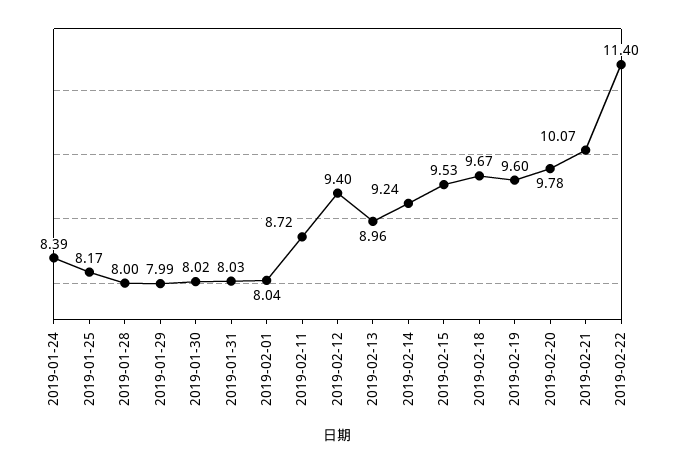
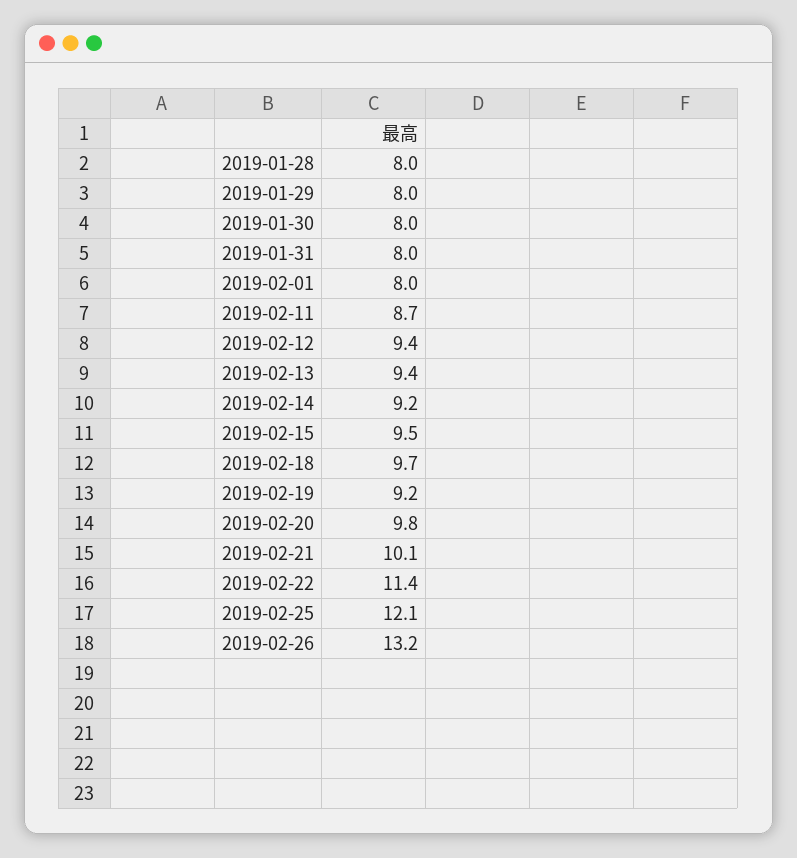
2019-01-24: 8.39 -> none
2019-01-25: 8.17 -> none
2019-02-13: 8.96 -> 9.4
2019-02-19: 9.6 -> 9.2
2019-02-25: none -> 12.1
2019-02-26: none -> 13.2

